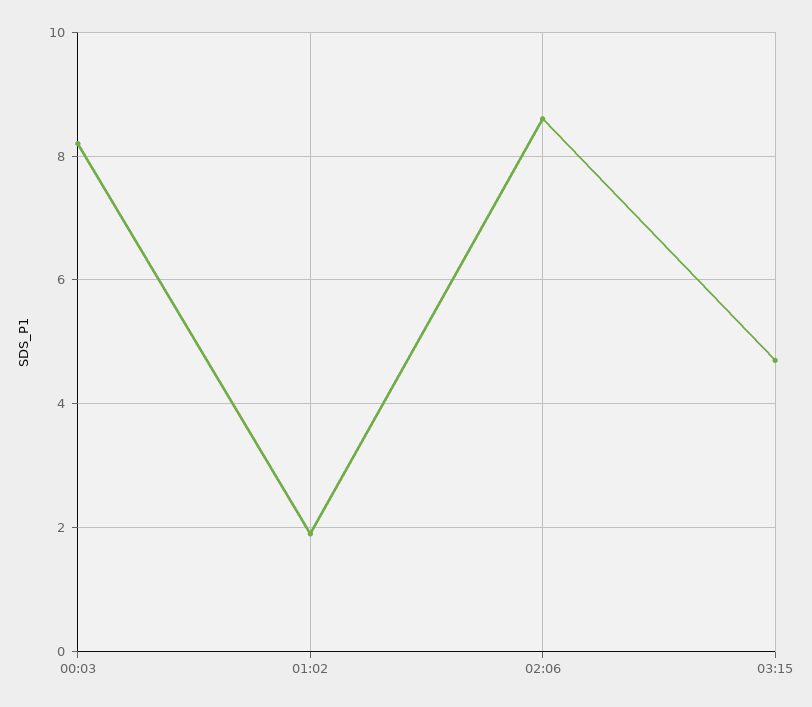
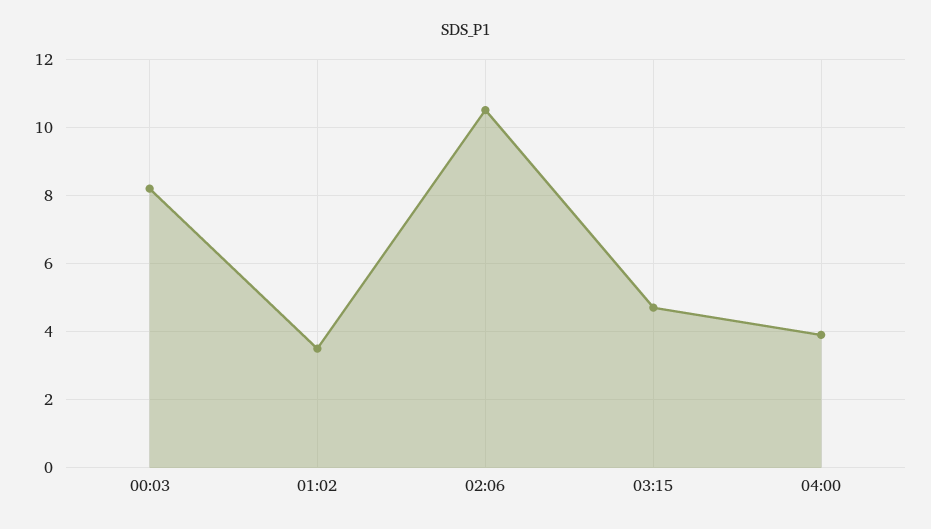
01:02: 2 -> 3.5
02:06: 8.5 -> 10.5
04:00: none -> 4

